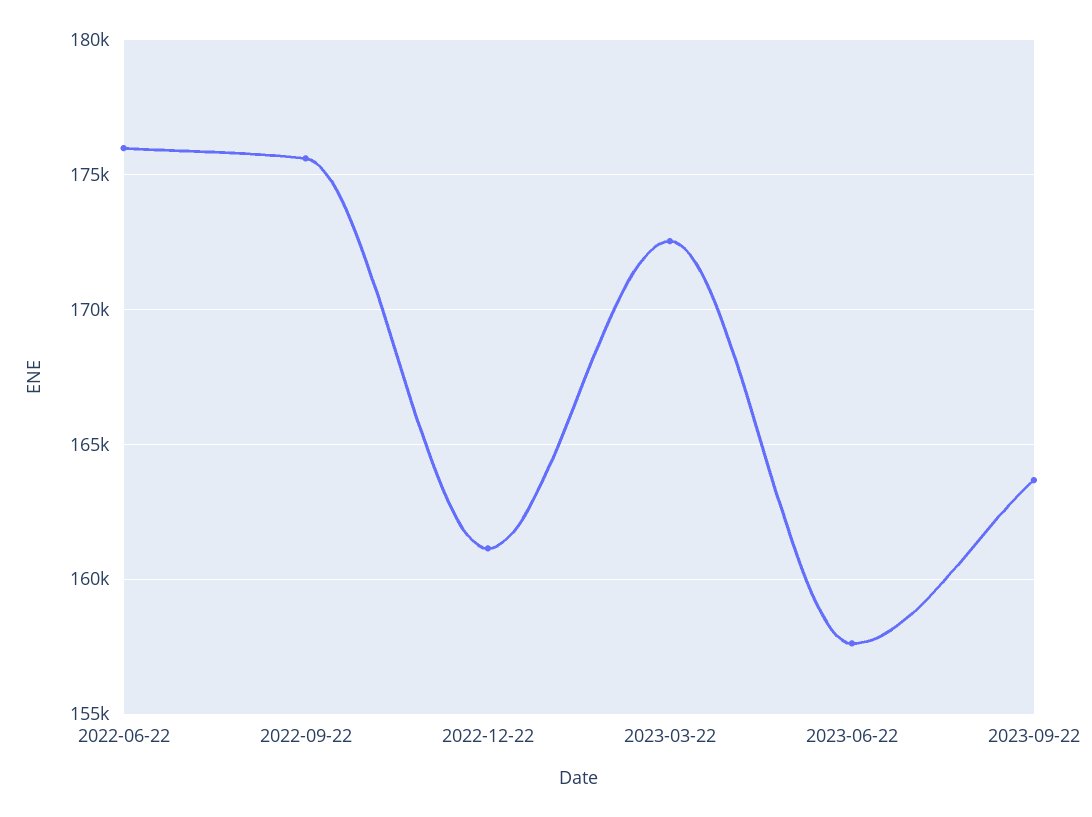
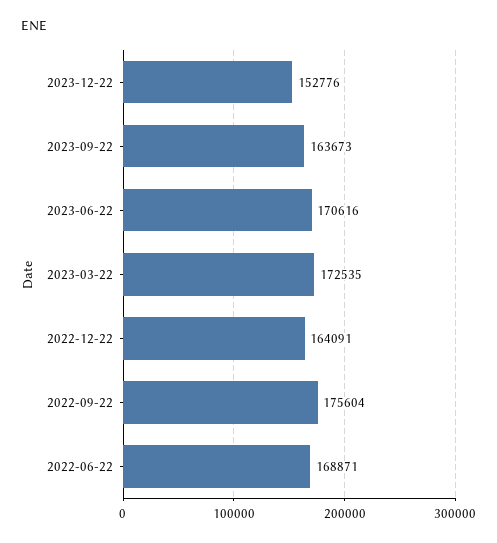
2022-06-22: 176000 -> 168871
2022-12-22: 161000 -> 164091
2023-06-22: 157500 -> 170616
2023-12-22: none -> 152776

